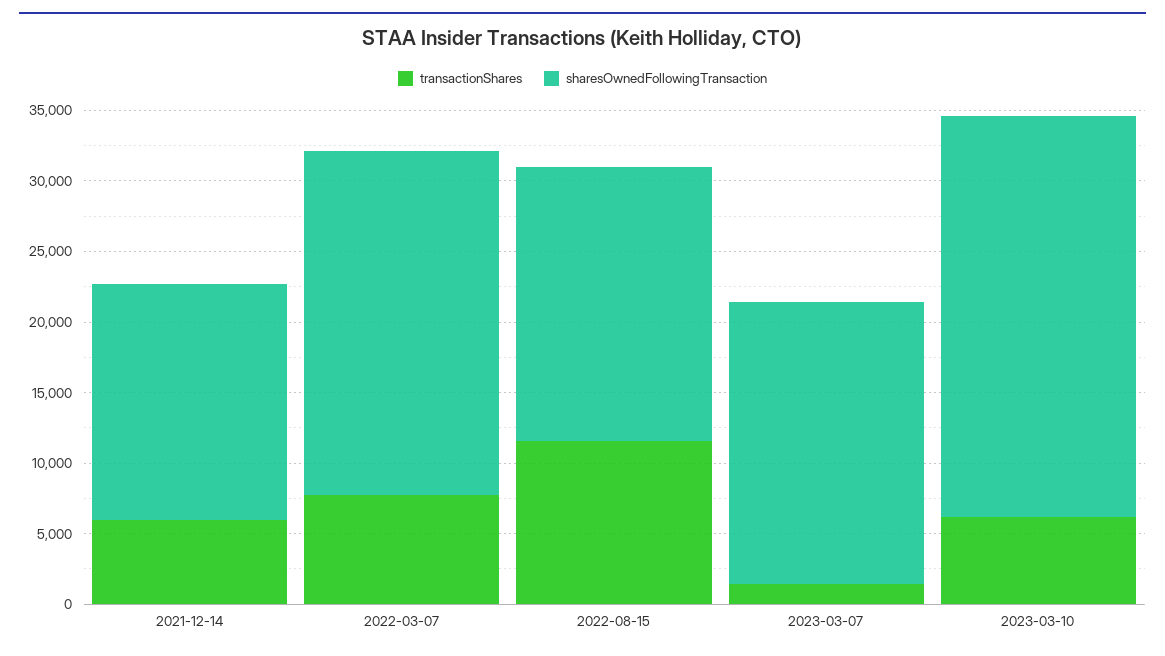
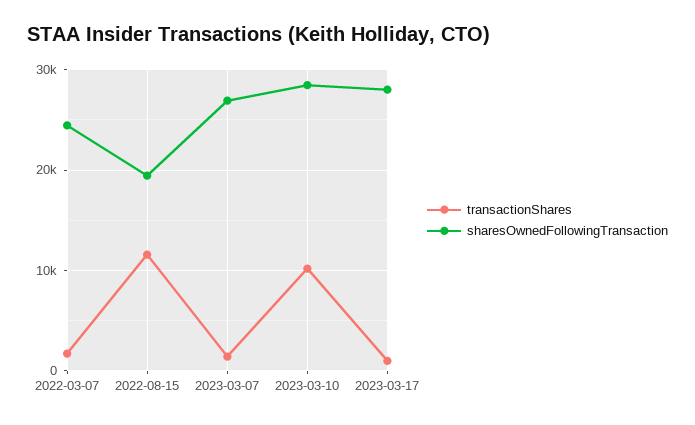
transactionShares, 2021-12-14: 6000 -> none
sharesOwnedFollowingTransaction, 2021-12-14: 17000 -> none
transactionShares, 2022-03-07: 8000 -> 2000
sharesOwnedFollowingTransaction, 2023-03-07: 20000 -> 27000
transactionShares, 2023-03-10: 6000 -> 10000
transactionShares, 2023-03-17: none -> 1000
sharesOwnedFollowingTransaction, 2023-03-17: none -> 28000

